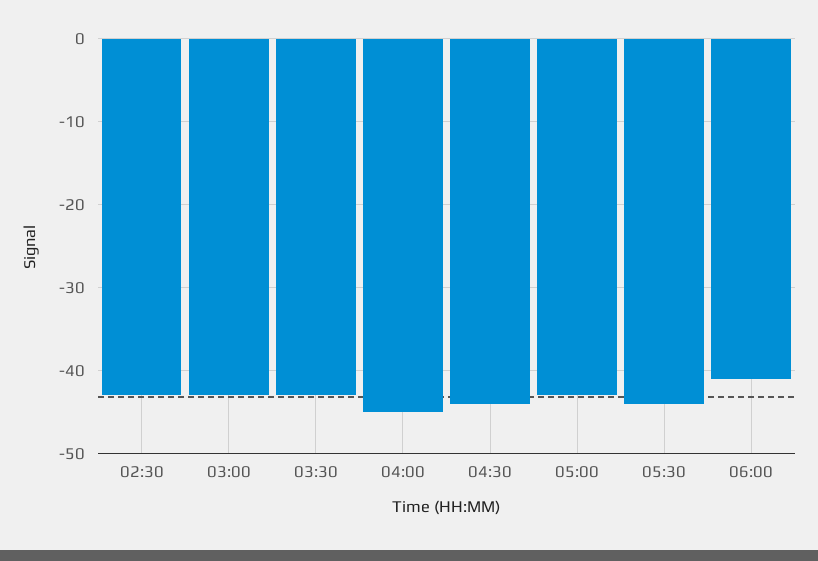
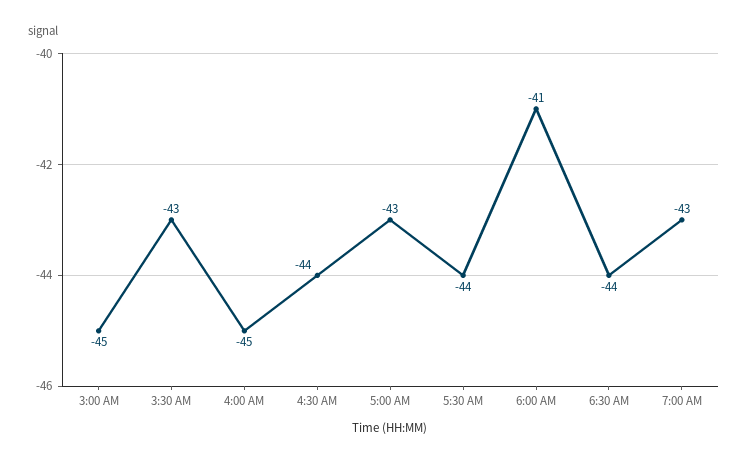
02:30: -43 -> none
03:00: -43 -> -45
6:30 AM: none -> -44
7:00 AM: none -> -43

